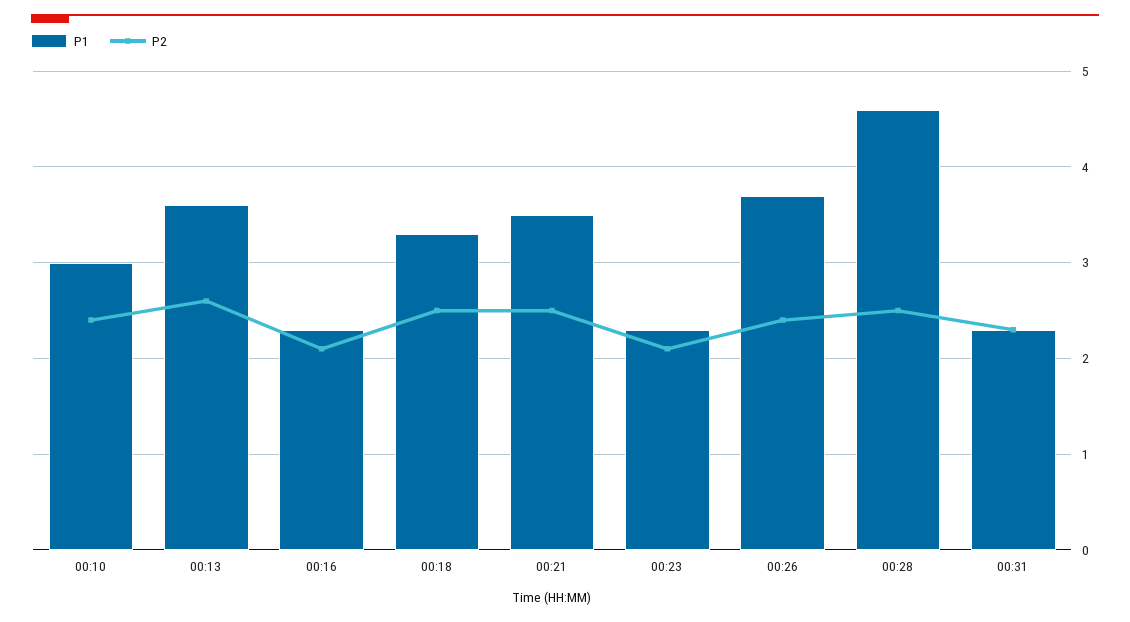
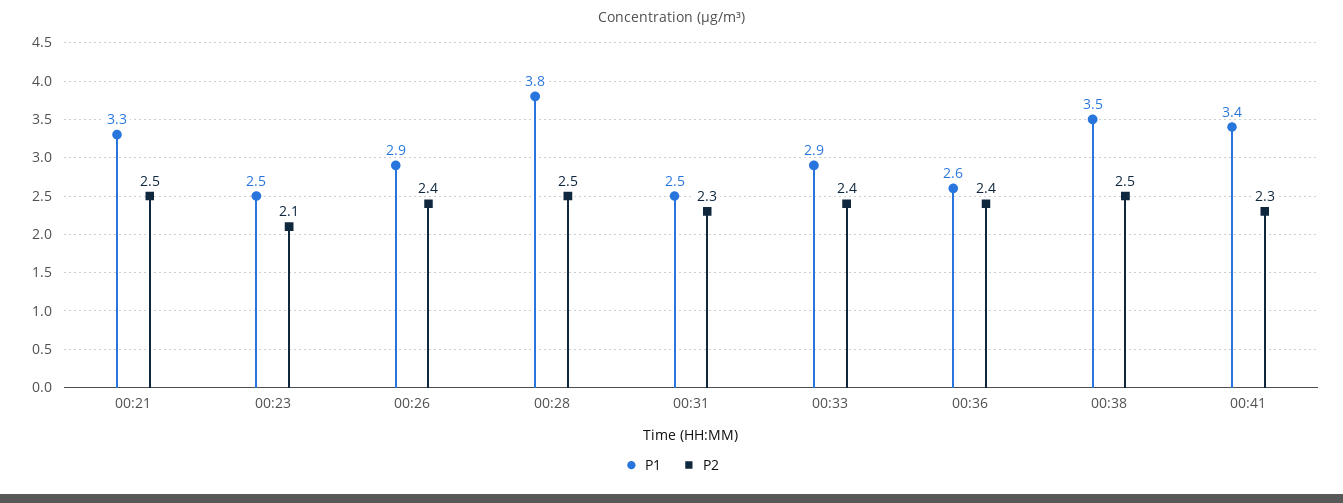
P1, 00:10: 3 -> none
P2, 00:10: 2.4 -> none
P1, 00:13: 3.6 -> none
P2, 00:13: 2.6 -> none
P1, 00:16: 2.3 -> none
P2, 00:16: 2.1 -> none
P1, 00:18: 3.3 -> none
P2, 00:18: 2.5 -> none
P1, 00:21: 3.5 -> 3.3
P1, 00:23: 2.3 -> 2.5
P1, 00:26: 3.7 -> 2.9
P1, 00:28: 4.6 -> 3.8
P1, 00:31: 2.3 -> 2.5
P1, 00:33: none -> 2.9
P2, 00:33: none -> 2.4
P1, 00:36: none -> 2.6
P2, 00:36: none -> 2.4
P1, 00:38: none -> 3.5
P2, 00:38: none -> 2.5
P1, 00:41: none -> 3.4
P2, 00:41: none -> 2.3

